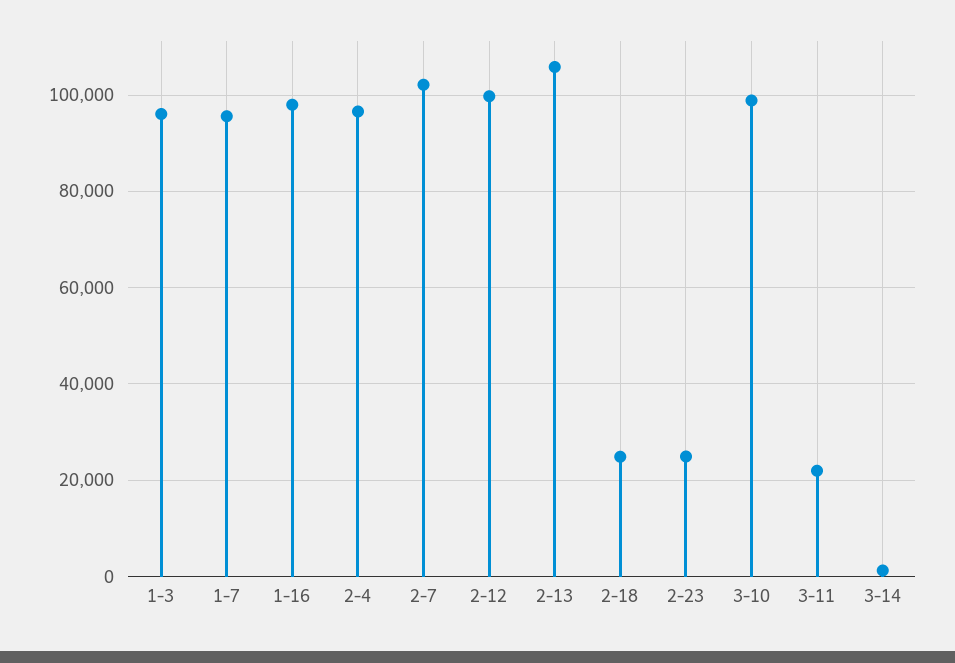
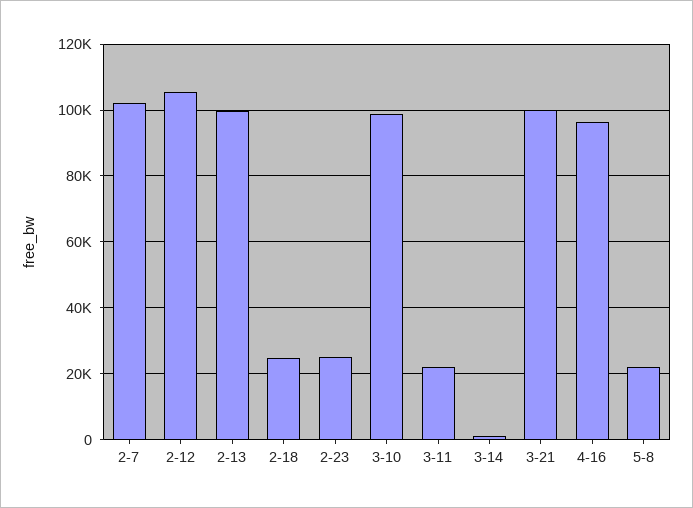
1-3: 96000 -> none
1-7: 96000 -> none
1-16: 98000 -> none
2-4: 96000 -> none
2-12: 100000 -> 106000
2-13: 106000 -> 100000
3-21: none -> 100000
4-16: none -> 96000
5-8: none -> 22000

